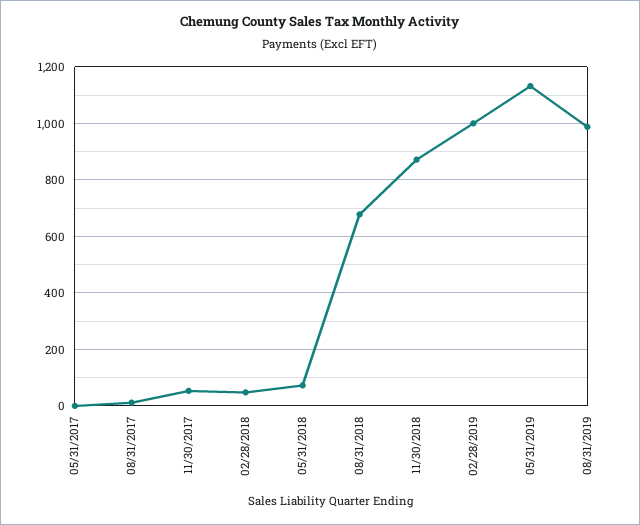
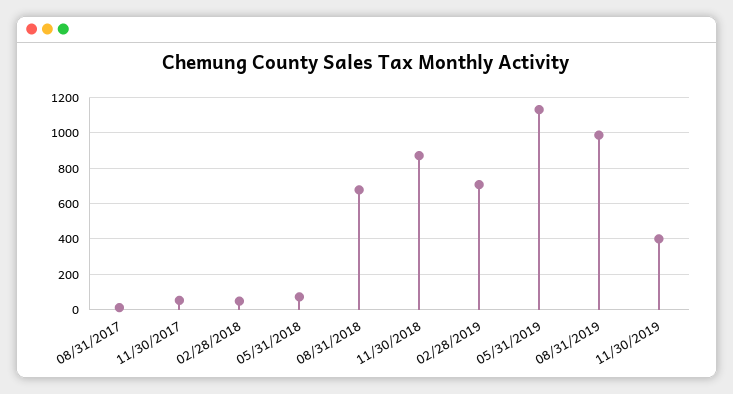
05/31/2017: 0 -> none
02/28/2019: 1000 -> 700
11/30/2019: none -> 400

